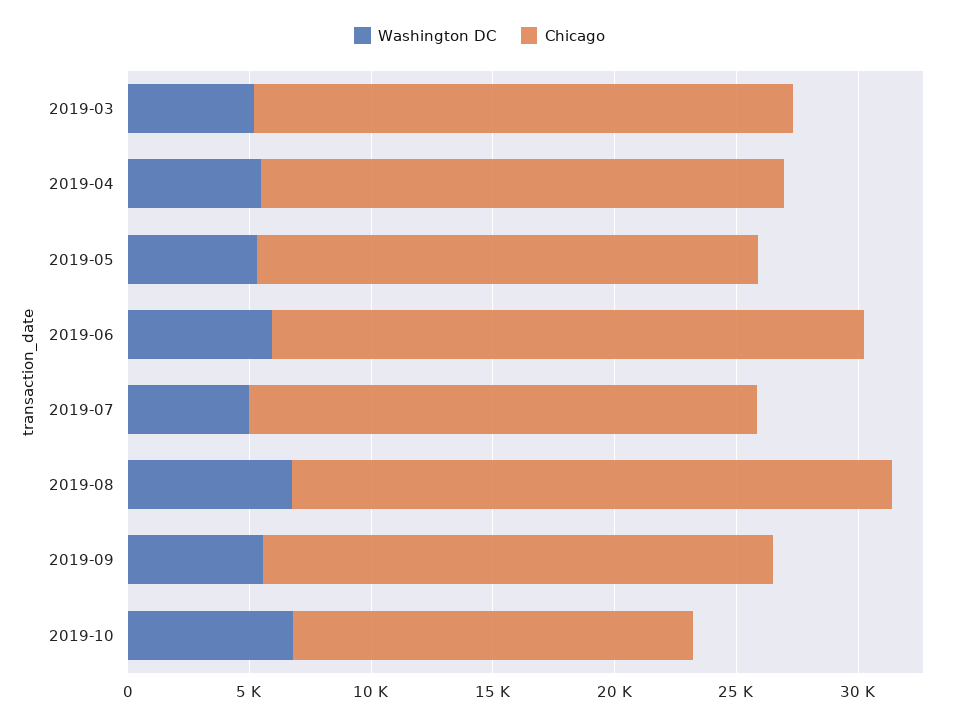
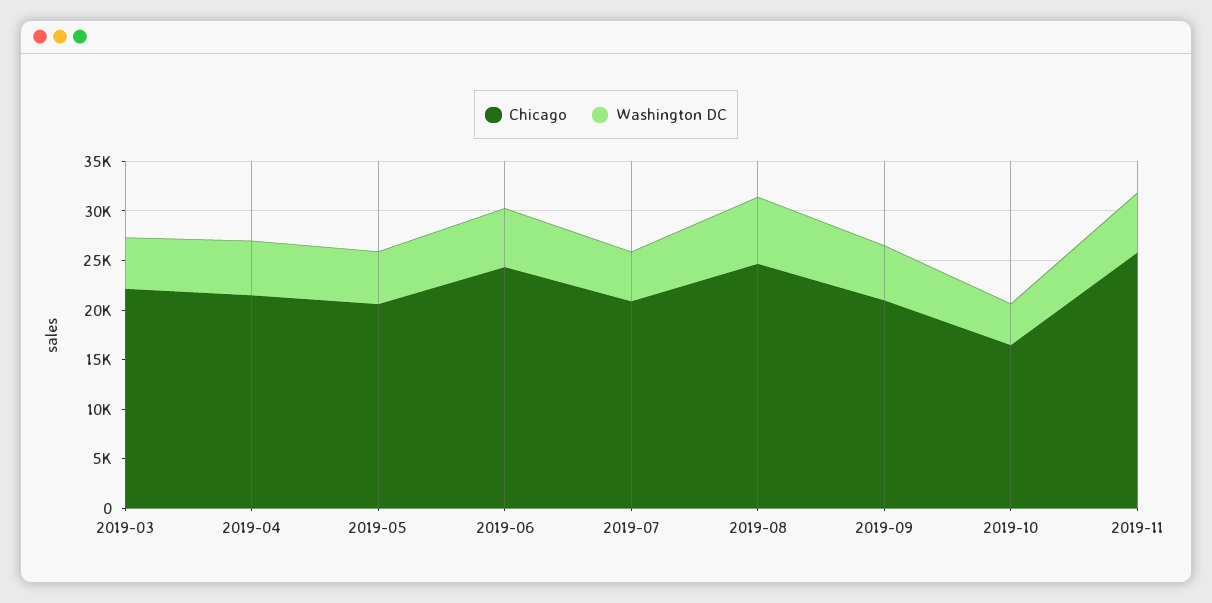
Washington DC, 2019-10: 7000 -> 4000
Chicago, 2019-11: none -> 26000
Washington DC, 2019-11: none -> 6000

